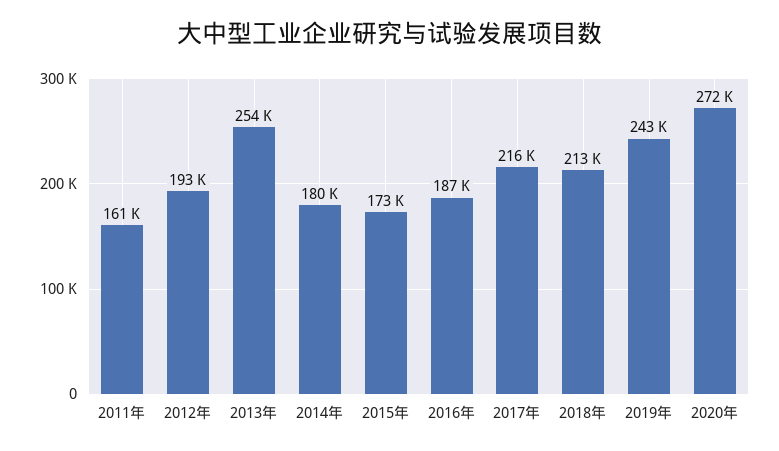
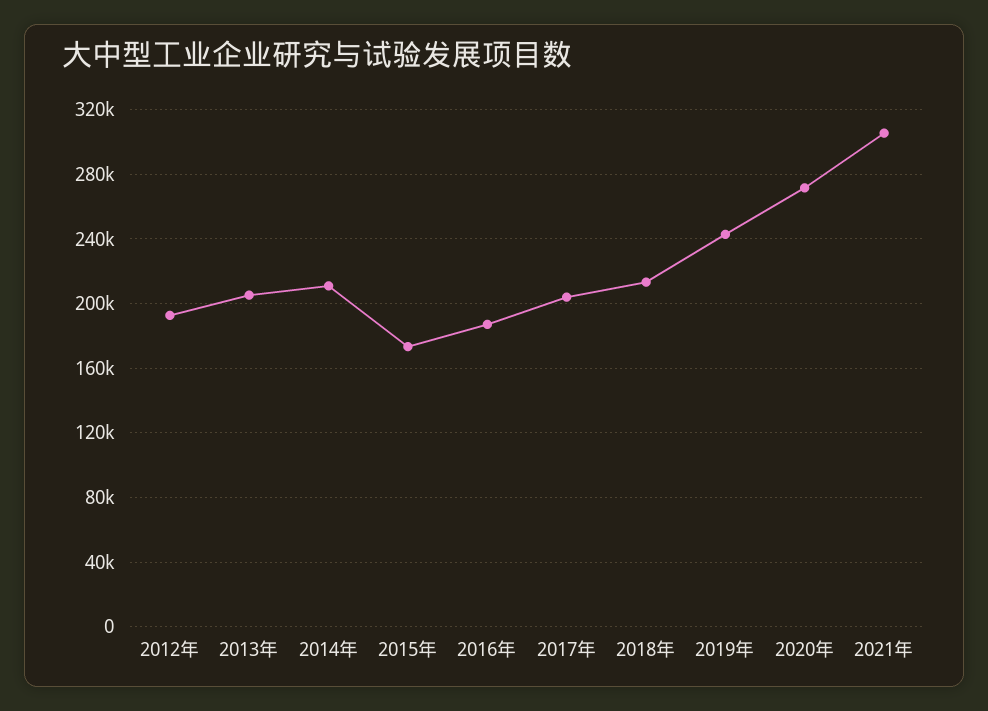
2011年: 161000 -> none
2013年: 254000 -> 205000
2014年: 180000 -> 210000
2017年: 216000 -> 205000
2021年: none -> 305000

